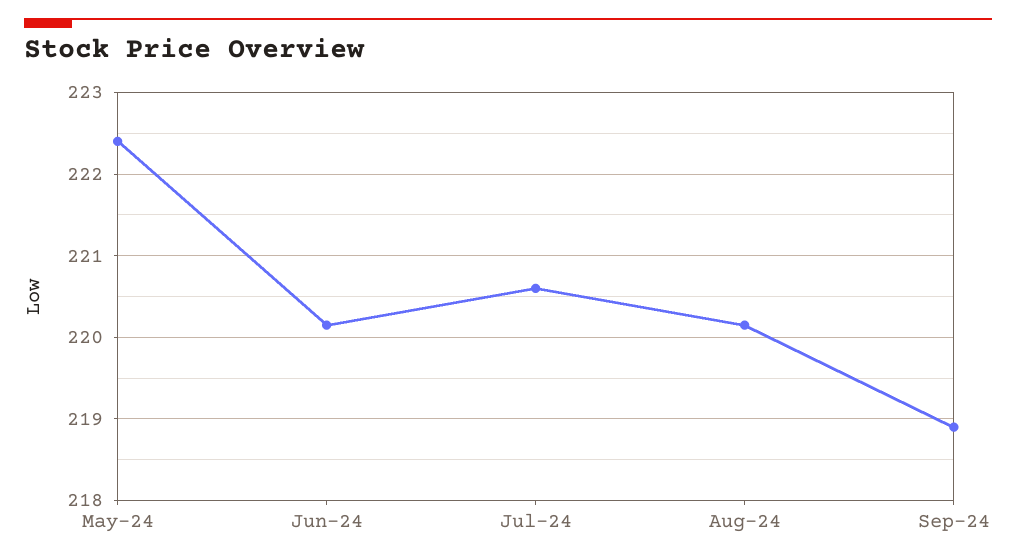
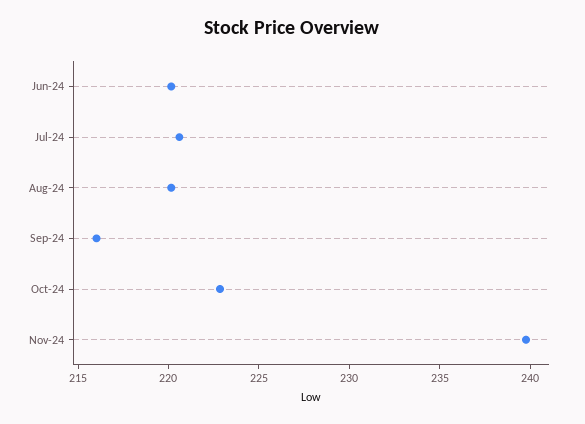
May-24: 222.4 -> none
Sep-24: 218.9 -> 216
Oct-24: none -> 223
Nov-24: none -> 240

